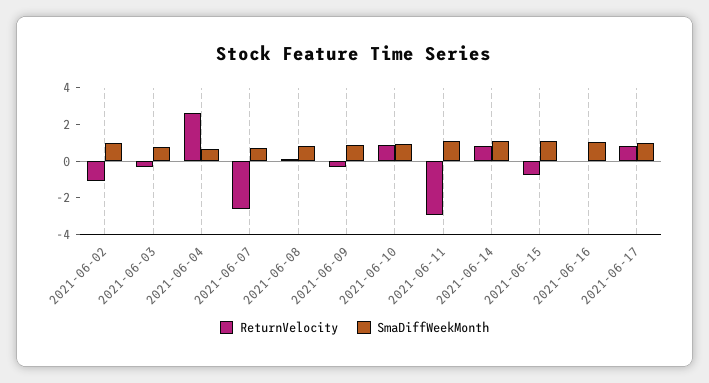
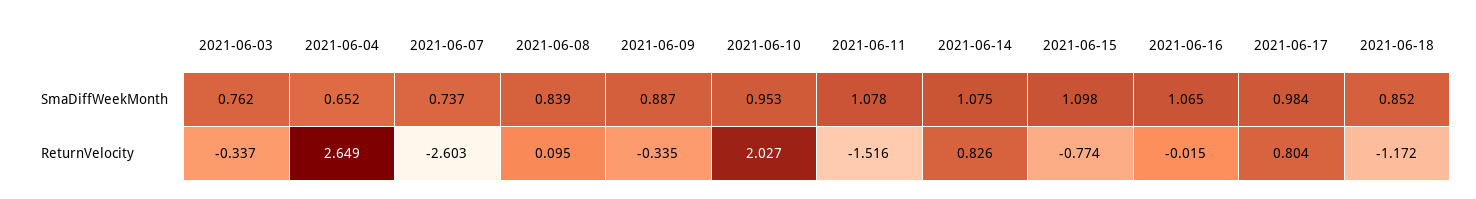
ReturnVelocity, 2021-06-02: -1 -> none
SmaDiffWeekMonth, 2021-06-02: 1 -> none
ReturnVelocity, 2021-06-10: 1 -> 2.027
ReturnVelocity, 2021-06-11: -3 -> -1.516
SmaDiffWeekMonth, 2021-06-18: none -> 0.852
ReturnVelocity, 2021-06-18: none -> -1.172

